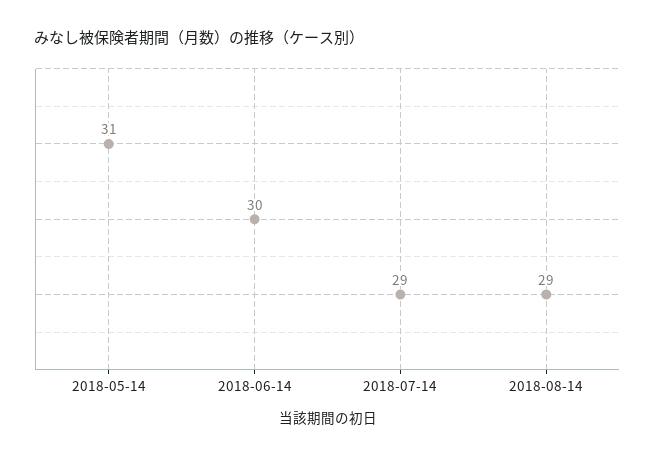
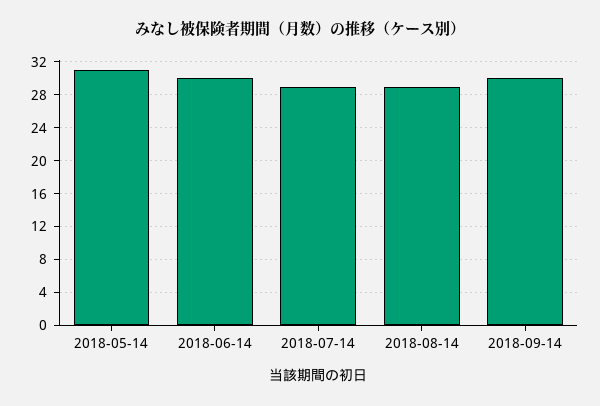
2018-09-14: none -> 30

